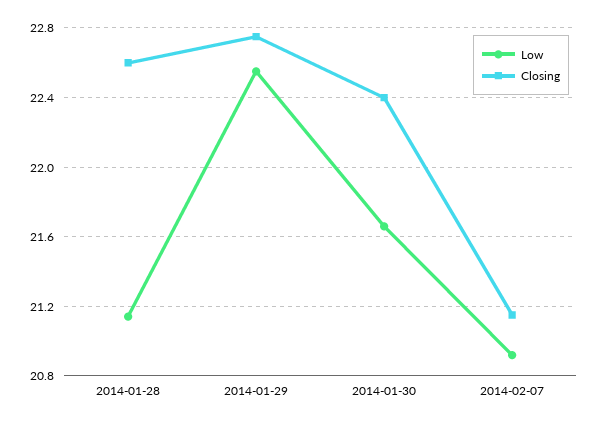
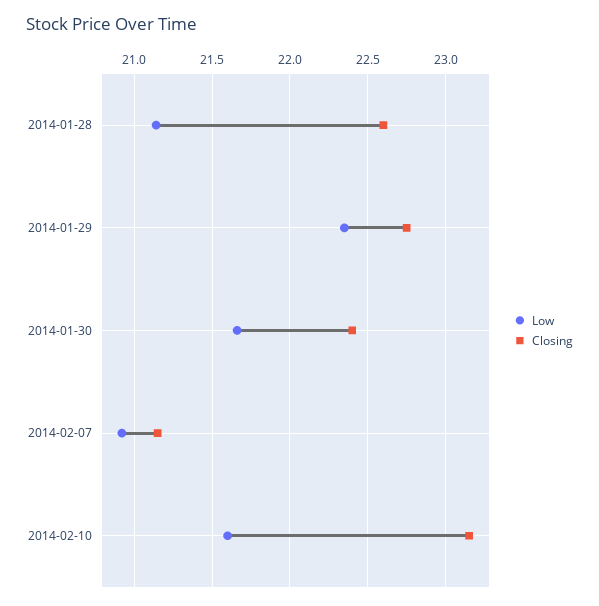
Low, 2014-01-29: 22.55 -> 22.35
Low, 2014-02-10: none -> 21.6
Closing, 2014-02-10: none -> 23.15

